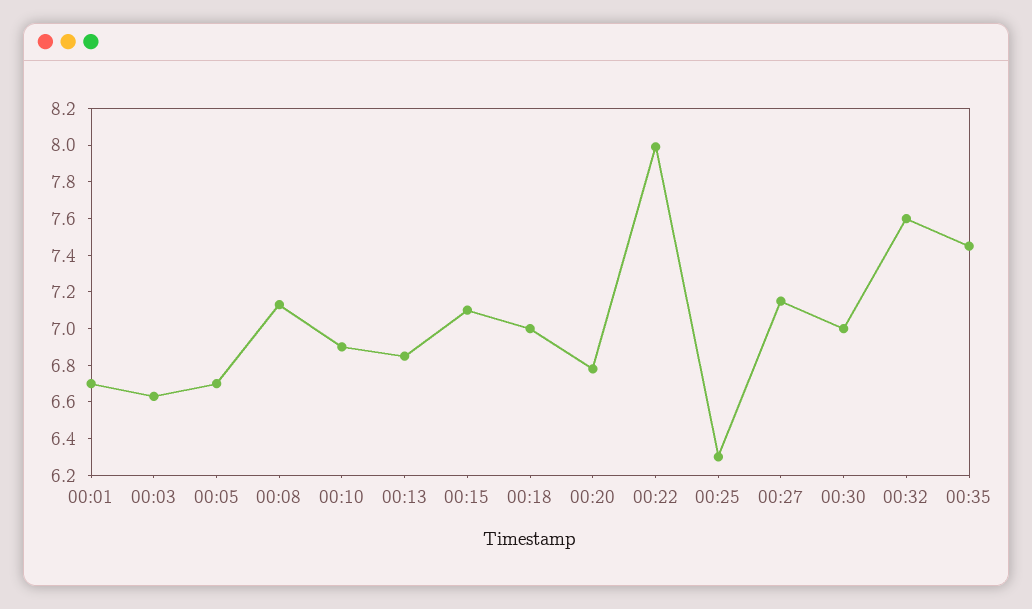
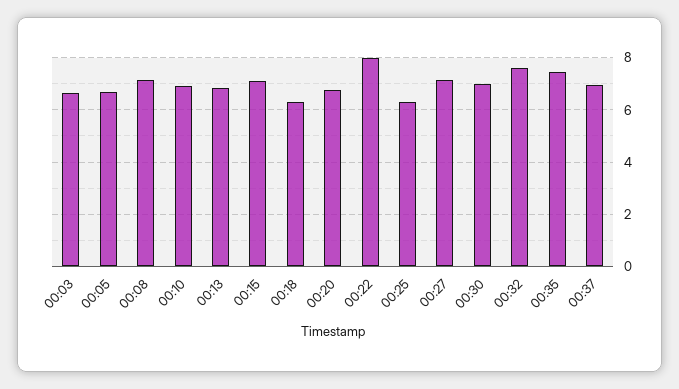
00:01: 6.7 -> none
00:18: 7 -> 6.25
00:37: none -> 7

